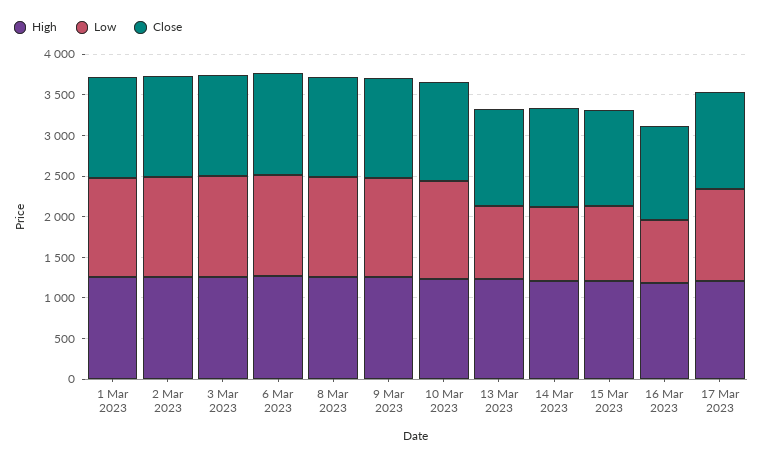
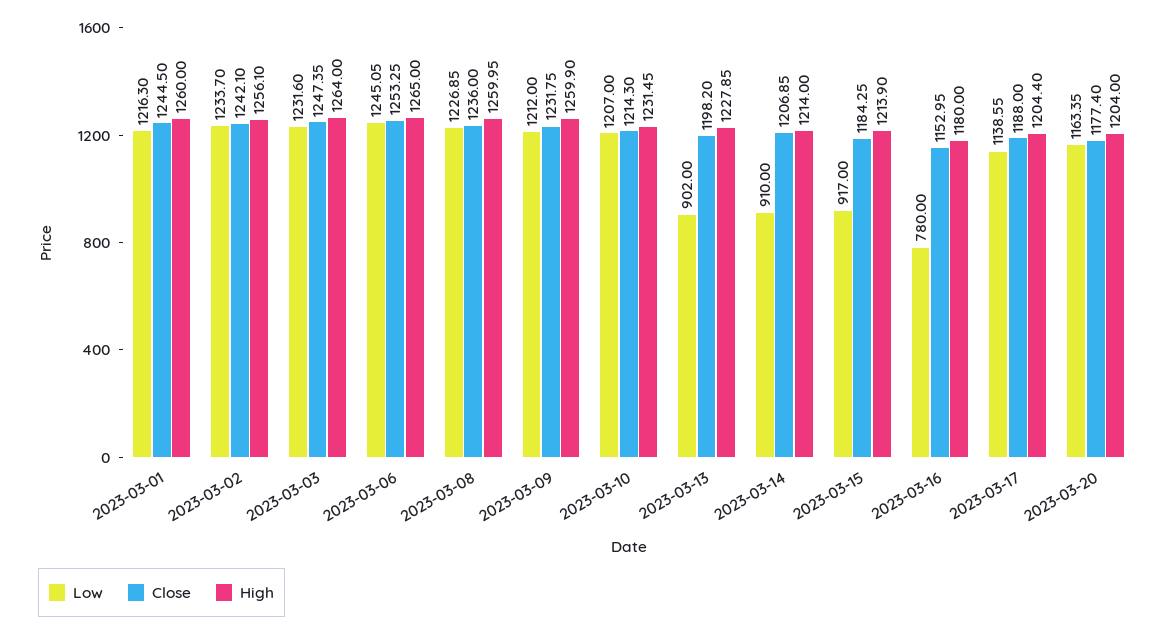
Low, 2023-03-20: none -> 1163.35
Close, 2023-03-20: none -> 1177.4
High, 2023-03-20: none -> 1204

